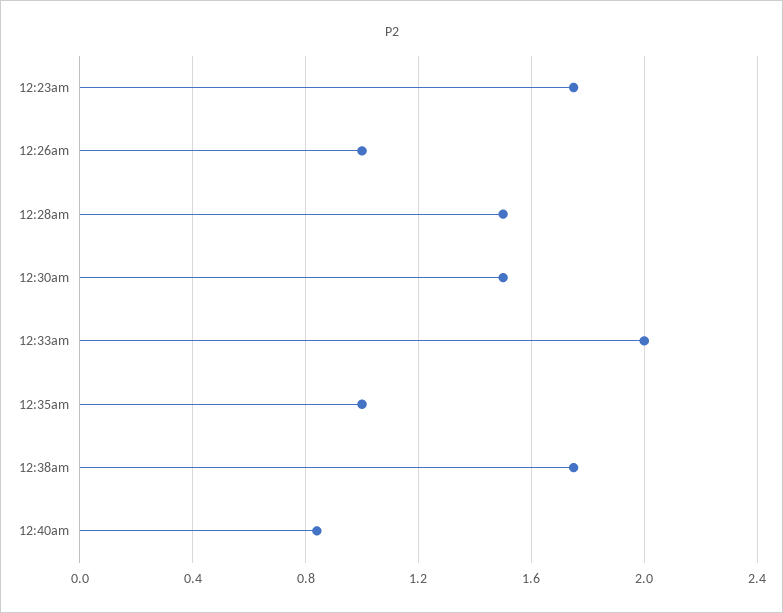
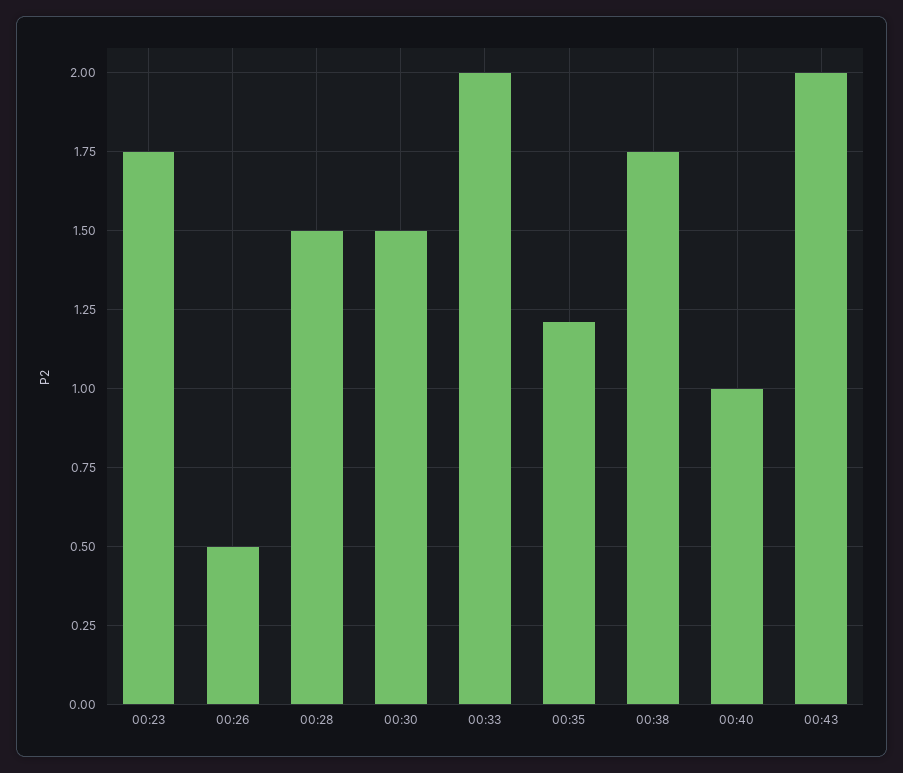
12:26am: 1 -> 0.5
12:35am: 1 -> 1.2
12:40am: 0.85 -> 1
00:43: none -> 2

